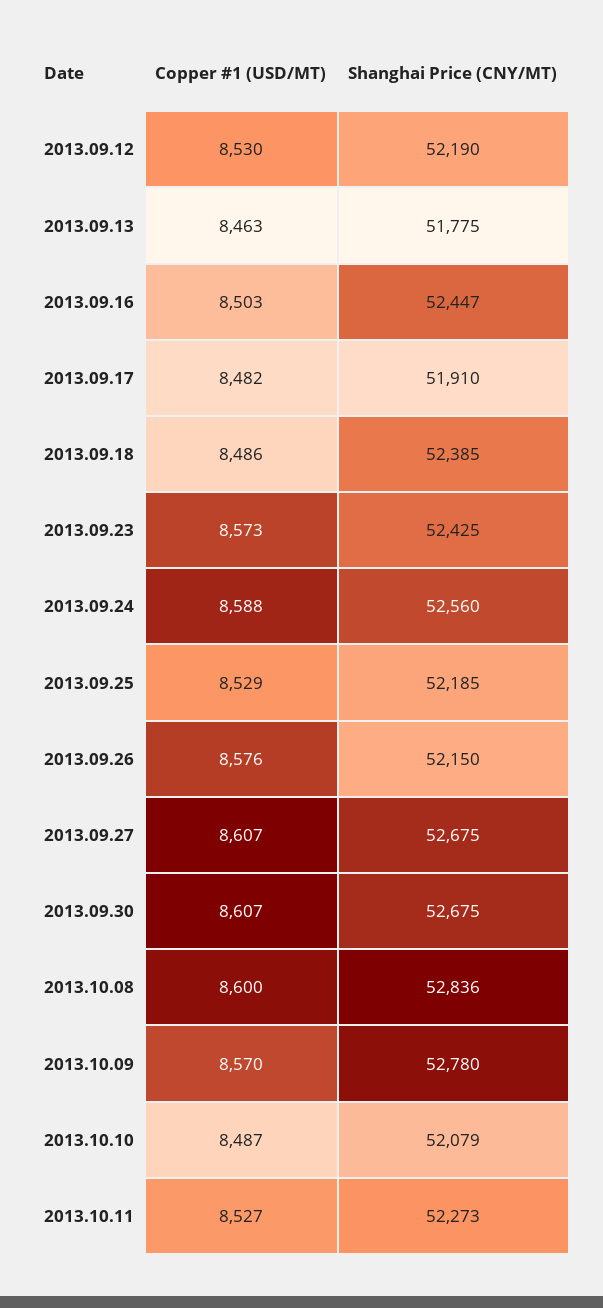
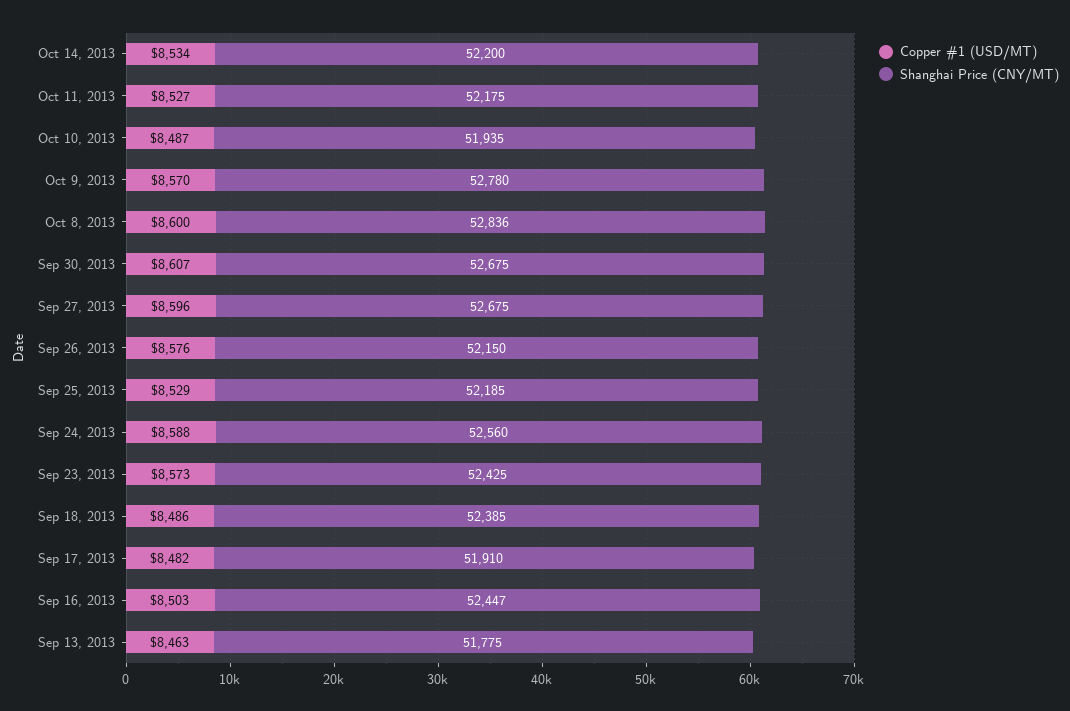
Copper #1 (USD/MT), 2013.09.12: 8530 -> none
Shanghai Price (CNY/MT), 2013.09.12: 52190 -> none
Copper #1 (USD/MT), 2013.09.27: 8607 -> 8596
Shanghai Price (CNY/MT), 2013.10.10: 52079 -> 51935
Shanghai Price (CNY/MT), 2013.10.11: 52273 -> 52175
Copper #1 (USD/MT), Oct 14, 2013: none -> 8534
Shanghai Price (CNY/MT), Oct 14, 2013: none -> 52200

